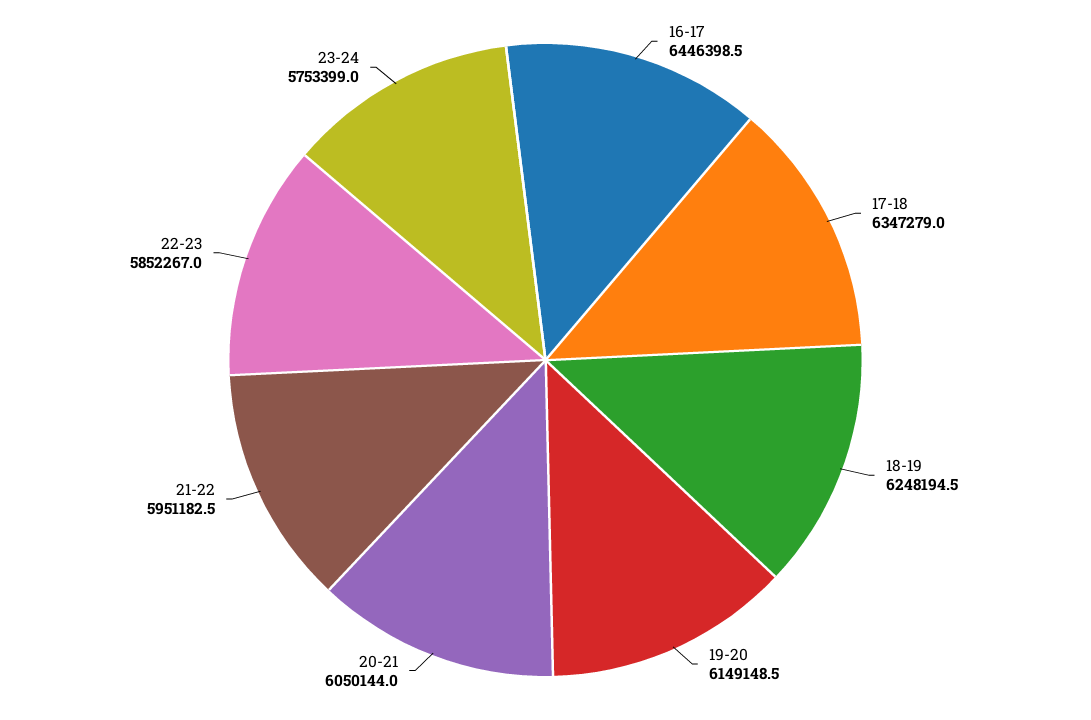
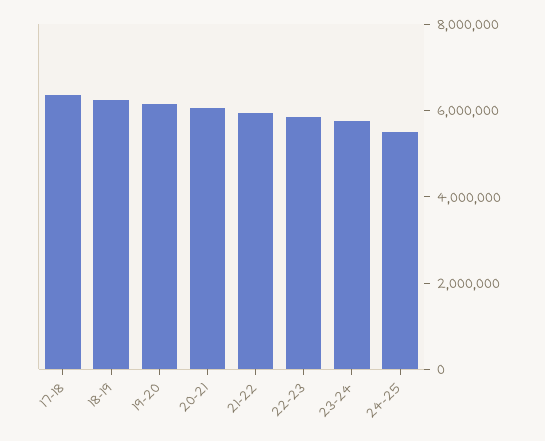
16-17: 6446398.5 -> none
24-25: none -> 5500000

